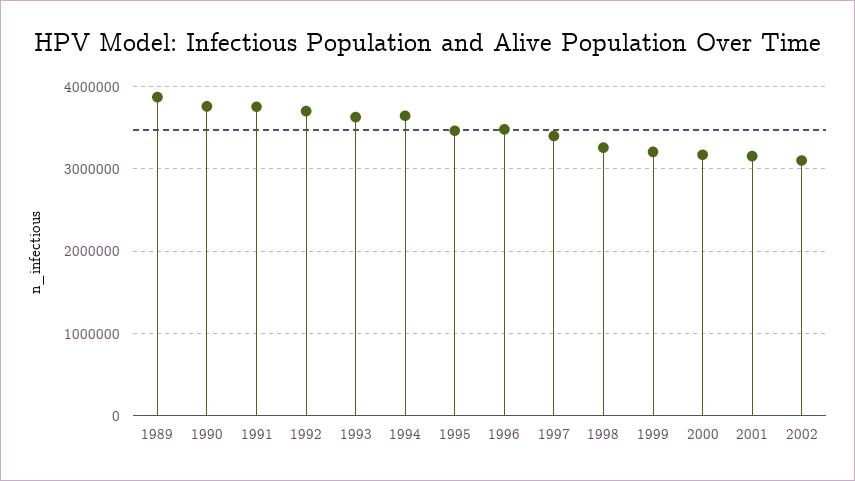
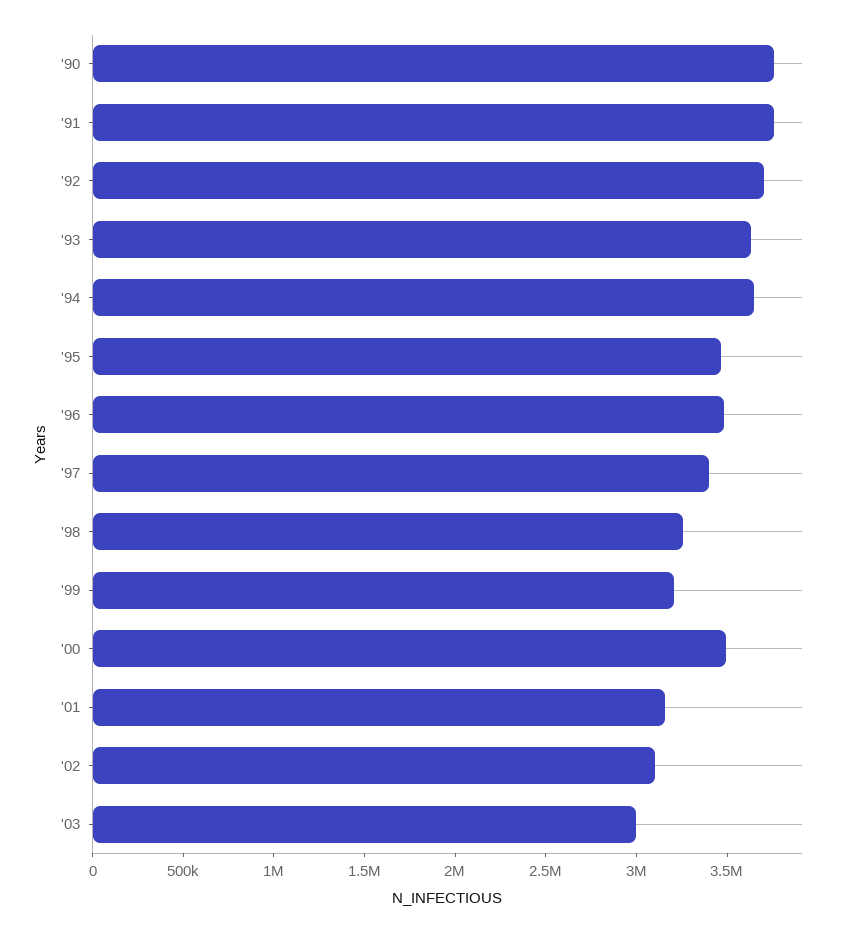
1989: 3900000 -> none
2000: 3200000 -> 3500000
'03: none -> 3000000

